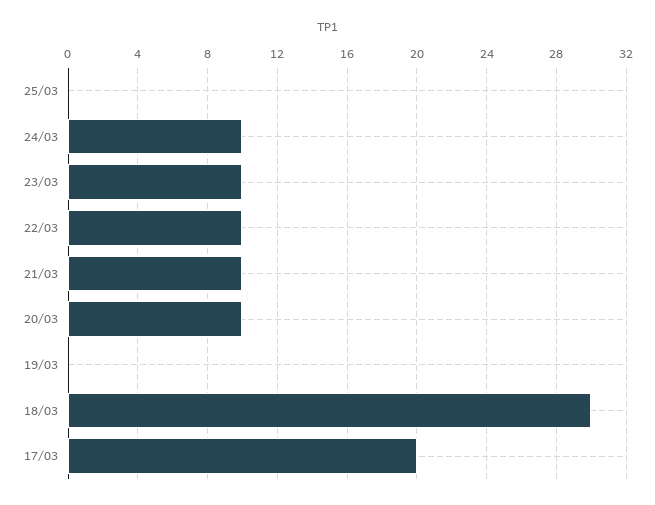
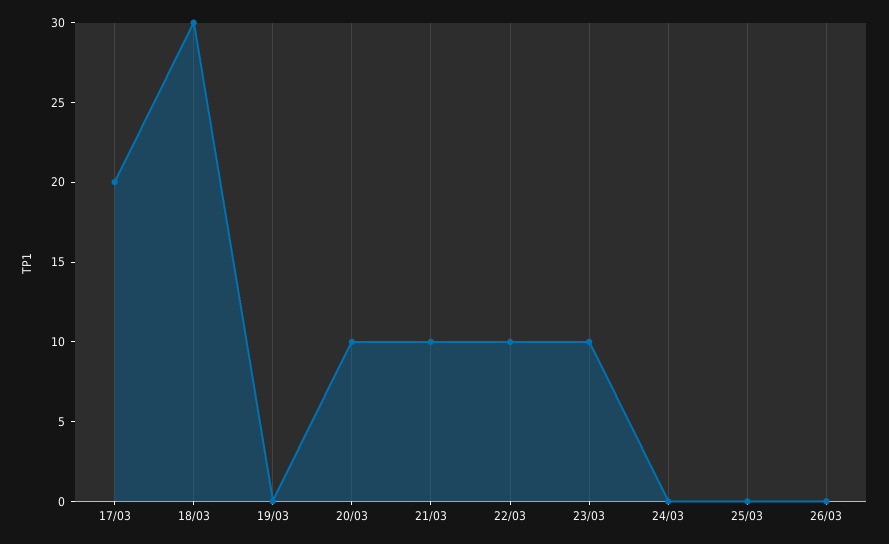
24/03: 10 -> 0
26/03: none -> 0

